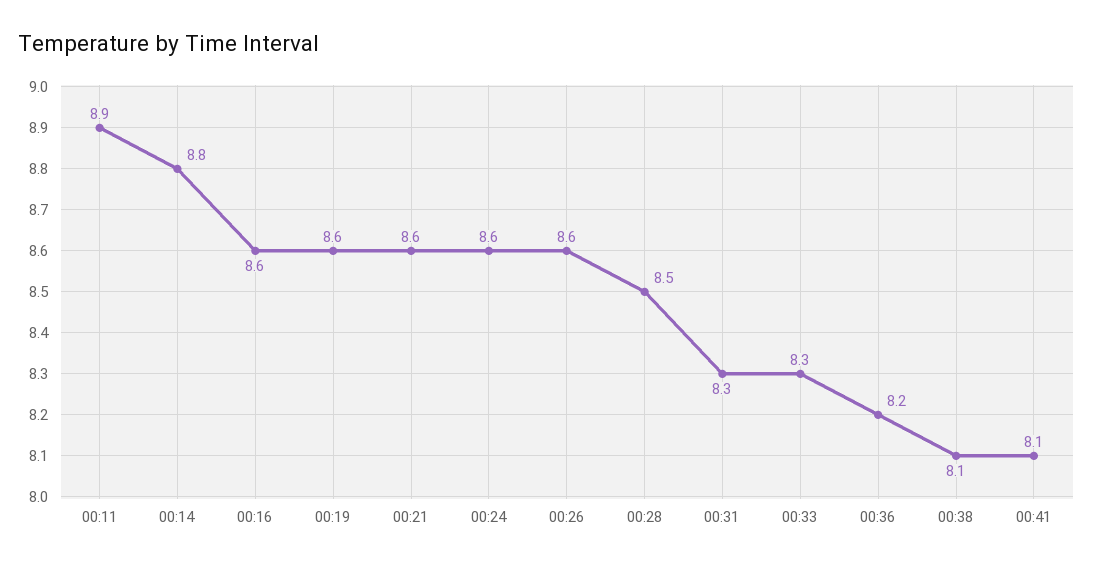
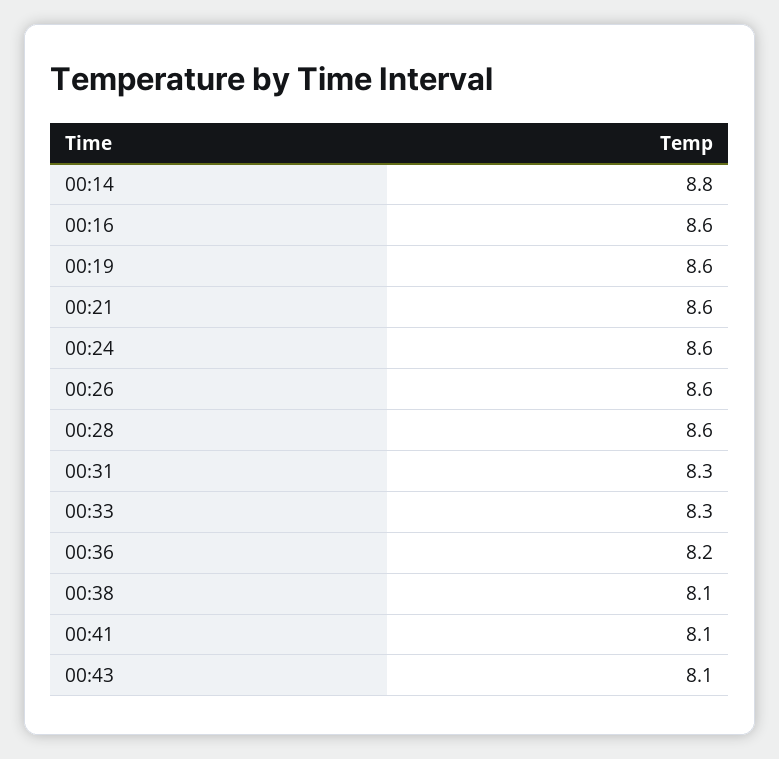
00:11: 8.9 -> none
00:28: 8.5 -> 8.6
00:43: none -> 8.1

